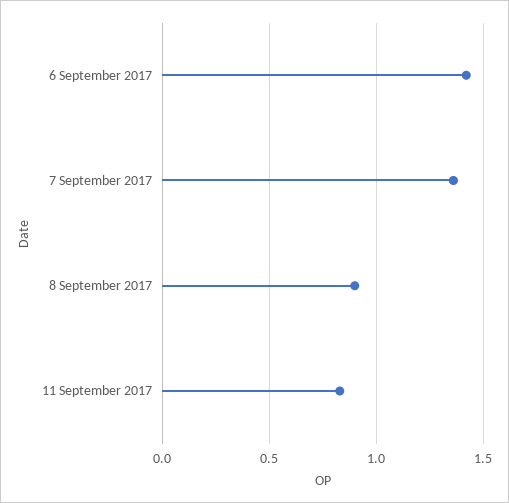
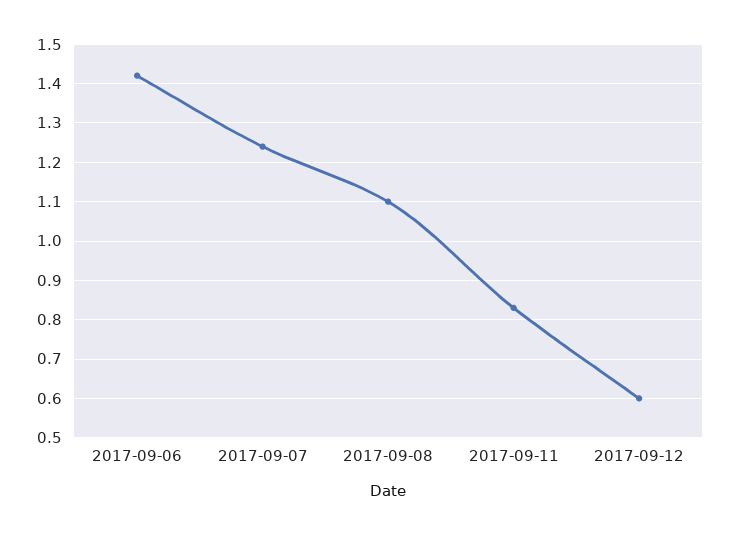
7 September 2017: 1.35 -> 1.25
8 September 2017: 0.9 -> 1.1
2017-09-12: none -> 0.6

